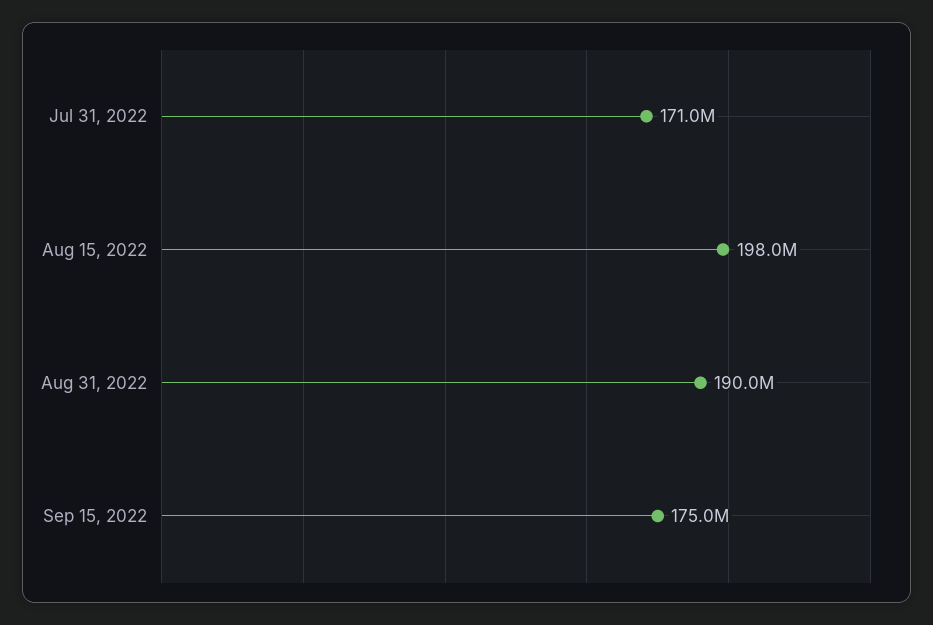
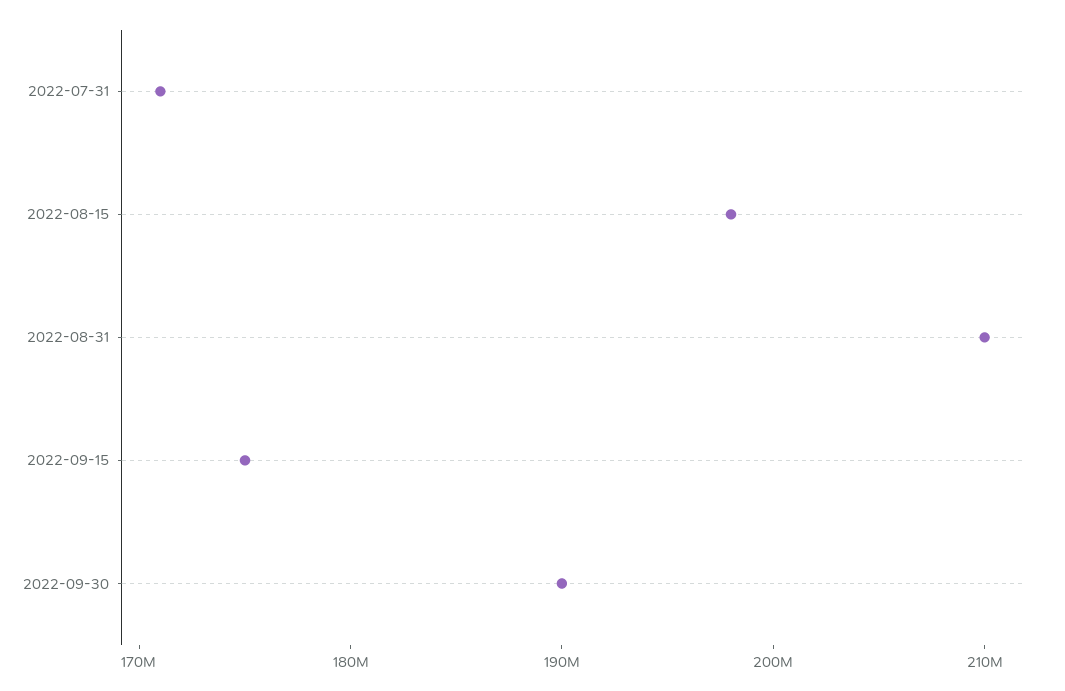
Aug 31, 2022: 190000000 -> 210000000
2022-09-30: none -> 190000000

